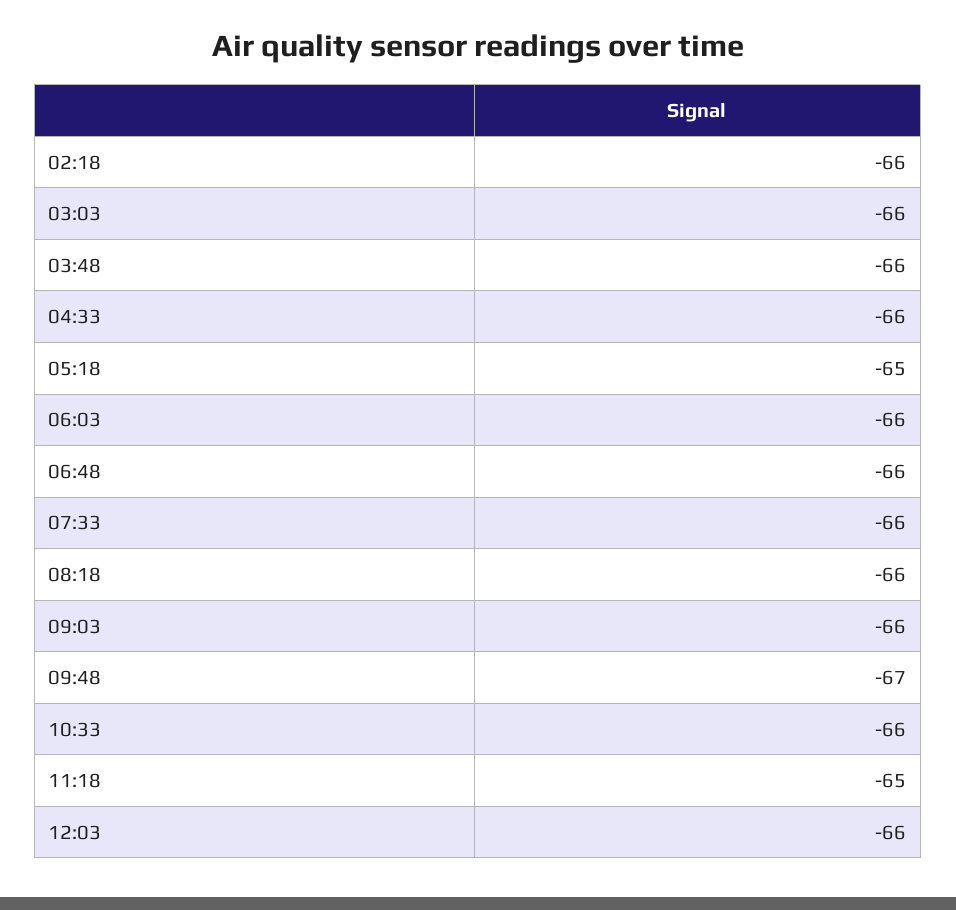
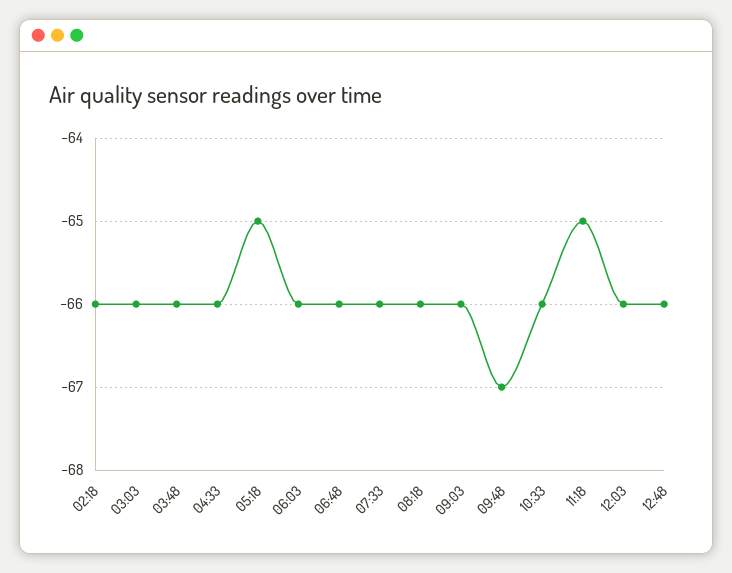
12:48: none -> -66

